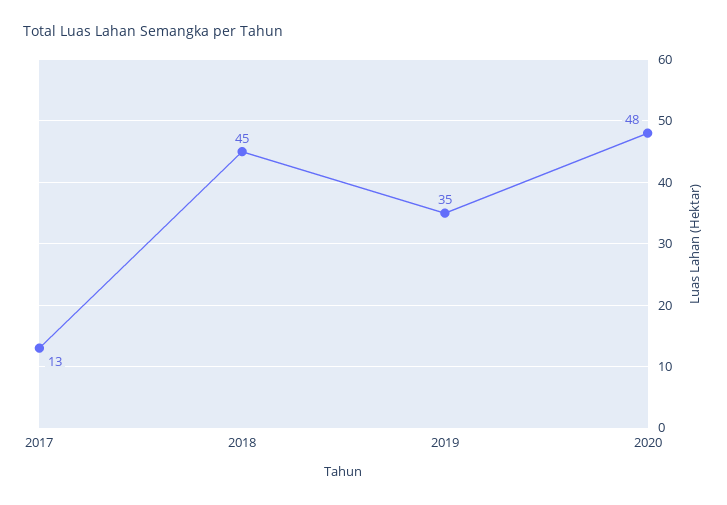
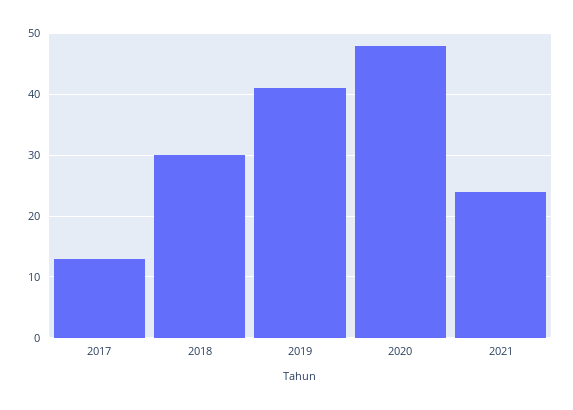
2018: 45 -> 30
2019: 35 -> 41
2021: none -> 24

